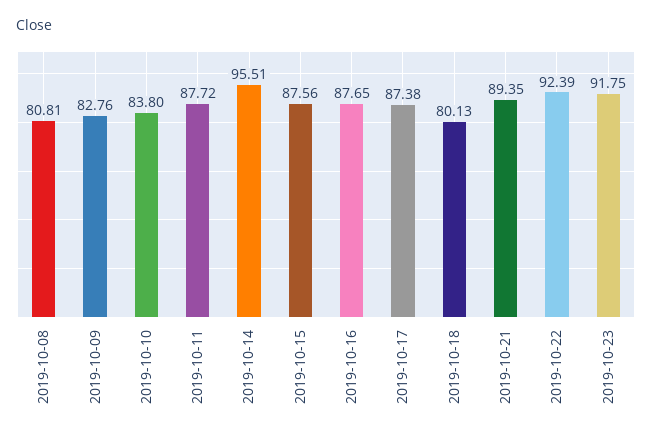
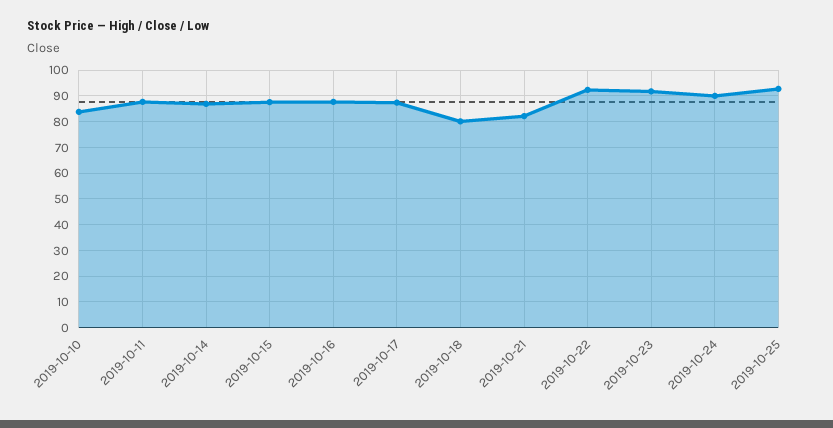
2019-10-08: 80.81 -> none
2019-10-09: 82.76 -> none
2019-10-14: 95.51 -> 87.5
2019-10-21: 89.35 -> 82.5
2019-10-24: none -> 90
2019-10-25: none -> 92.5

